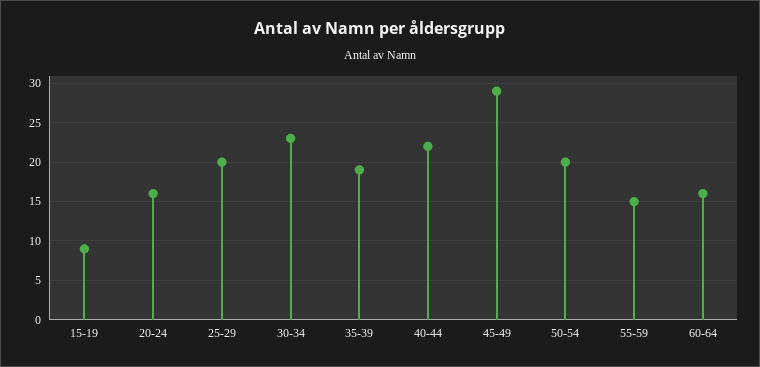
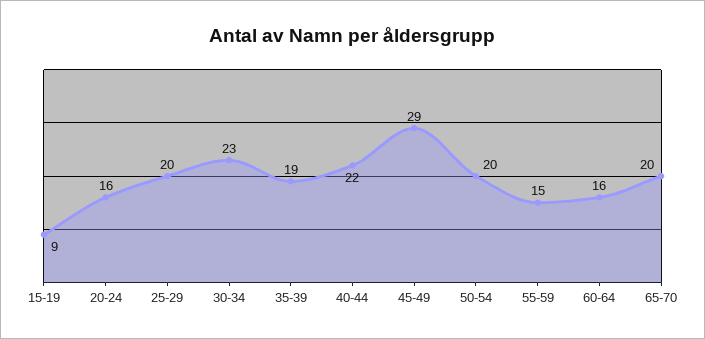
65-70: none -> 20

